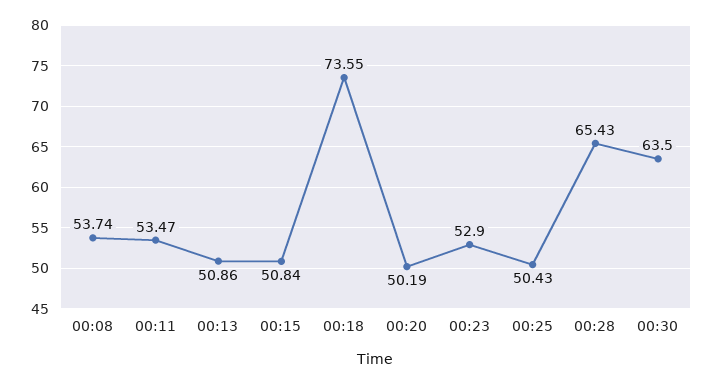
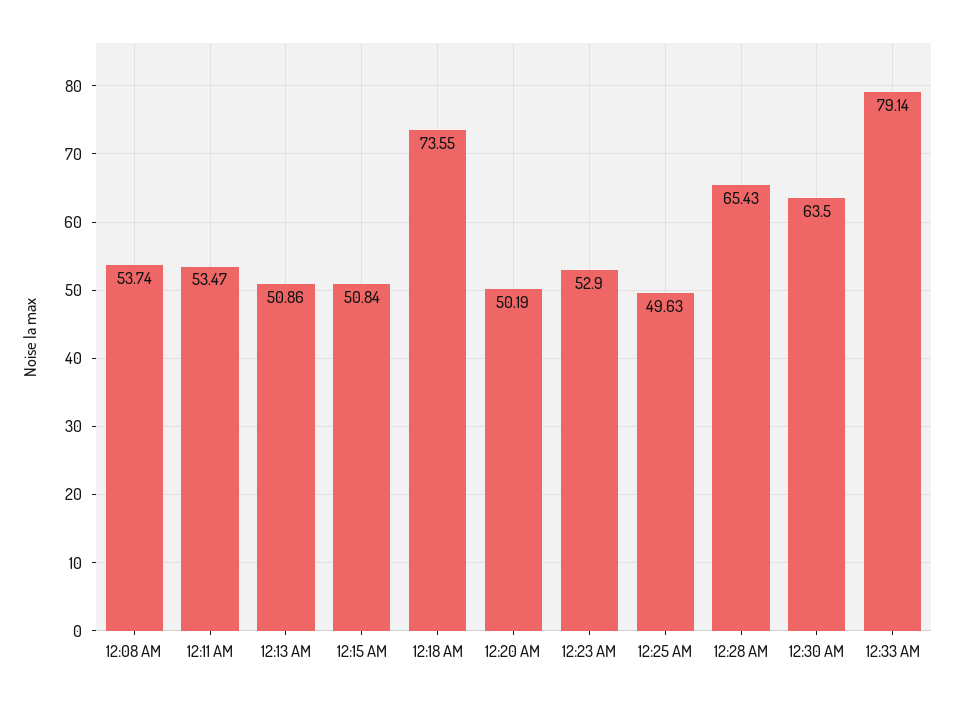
00:25: 50.43 -> 49.63
12:33 AM: none -> 79.14

